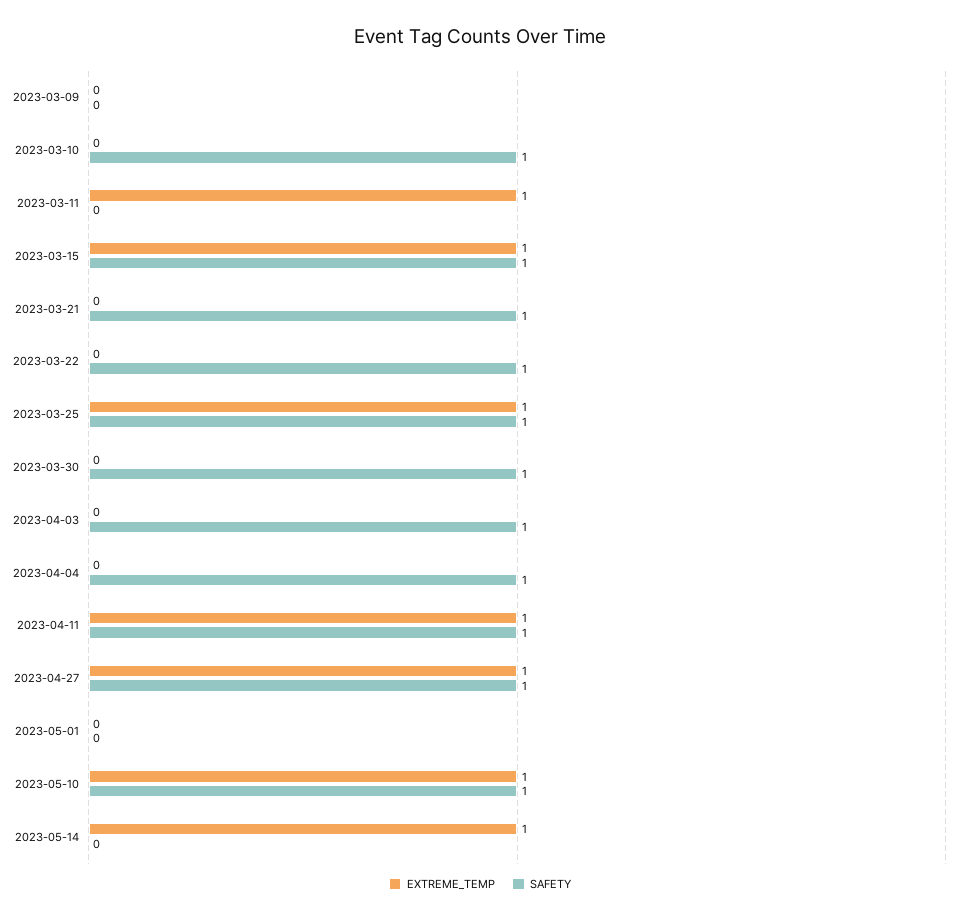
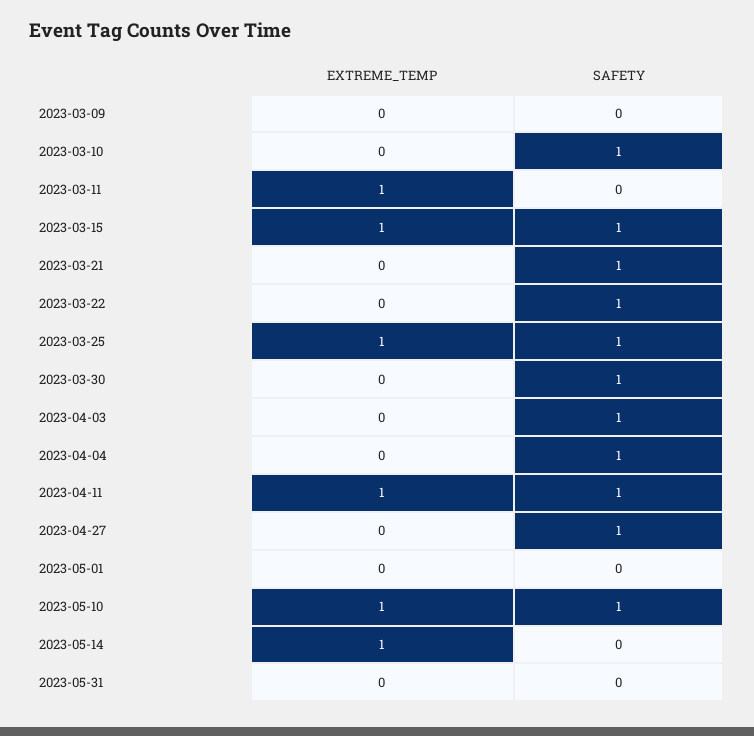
EXTREME_TEMP, 2023-04-27: 1 -> 0
EXTREME_TEMP, 2023-05-31: none -> 0
SAFETY, 2023-05-31: none -> 0

